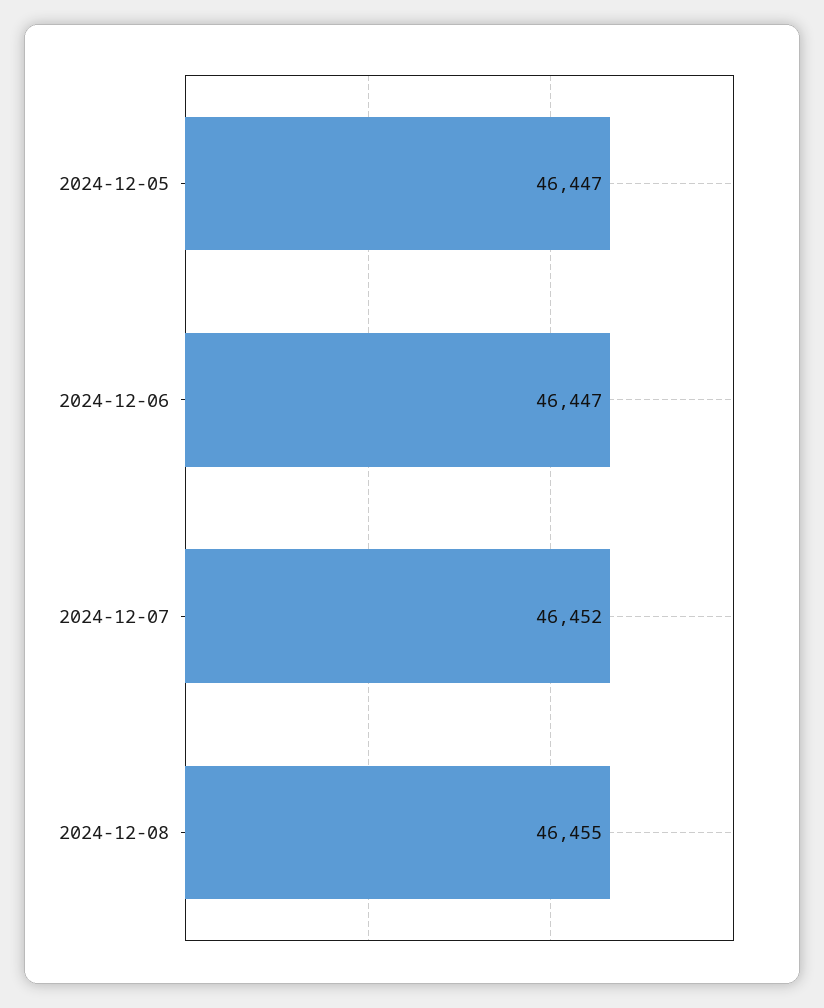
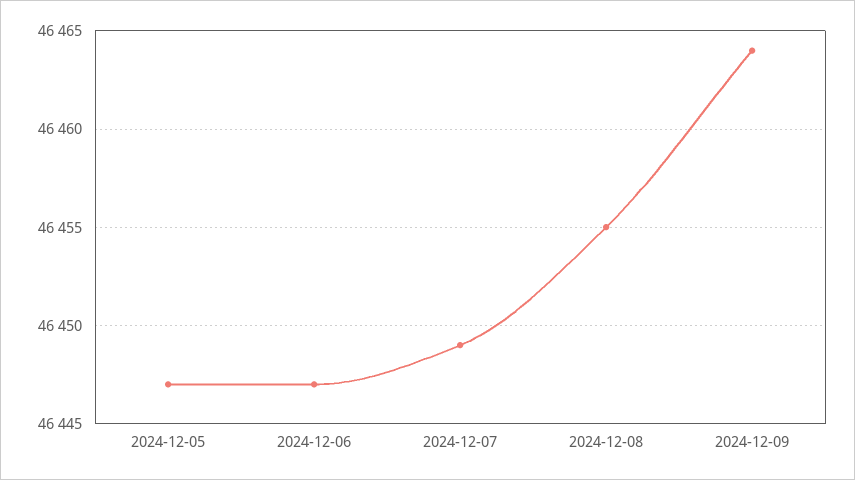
2024-12-07: 46452 -> 46449
2024-12-09: none -> 46464

